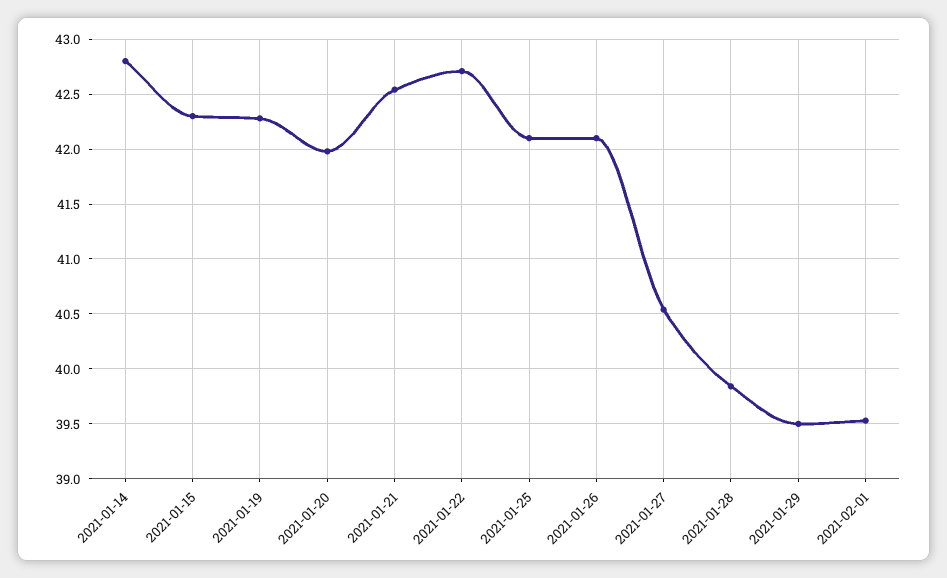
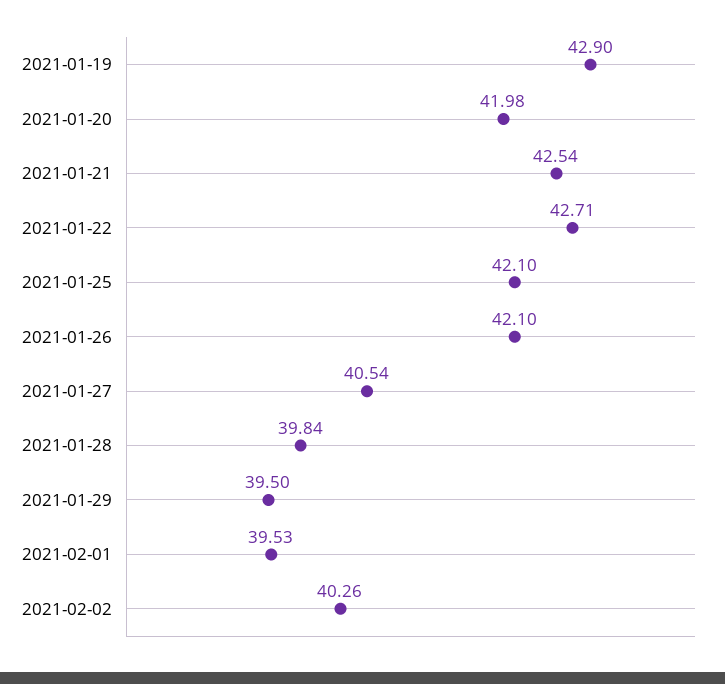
2021-01-14: 42.8 -> none
2021-01-15: 42.3 -> none
2021-01-19: 42.3 -> 42.9
2021-02-02: none -> 40.26

